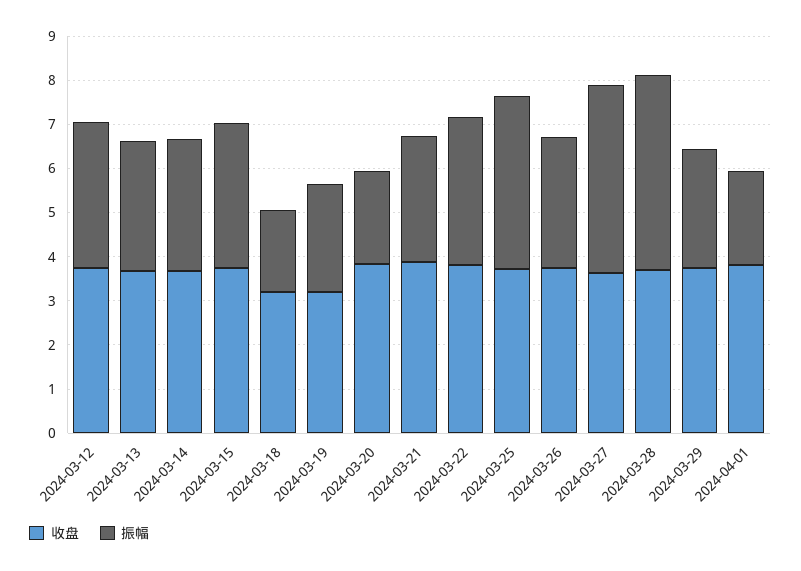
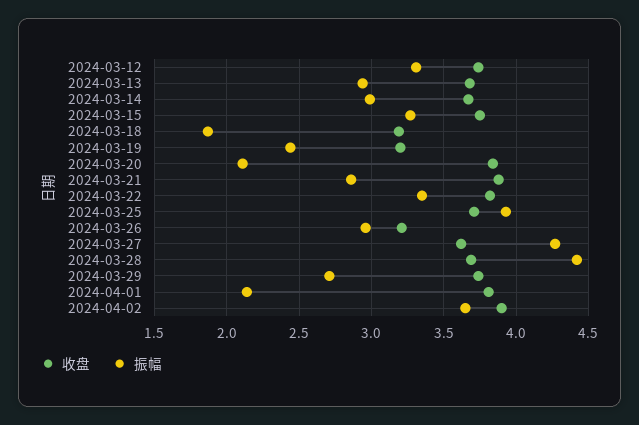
收盘, 2024-03-26: 3.8 -> 3.2
收盘, 2024-04-02: none -> 3.9
振幅, 2024-04-02: none -> 3.65

